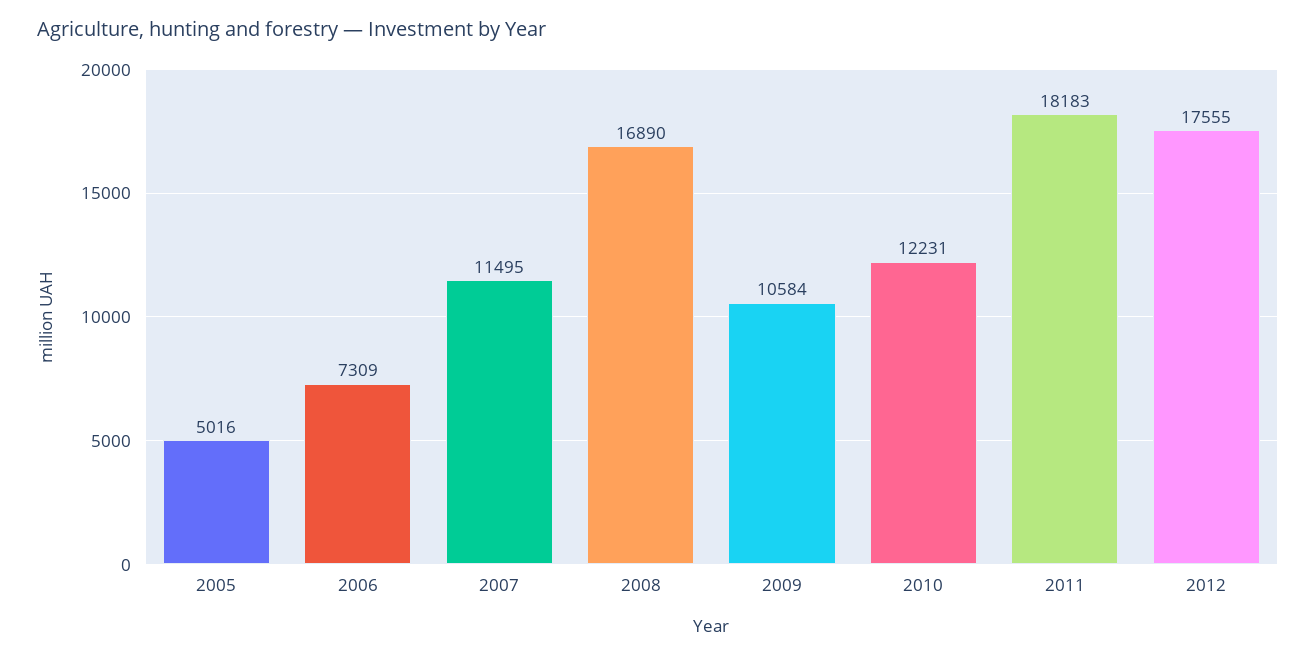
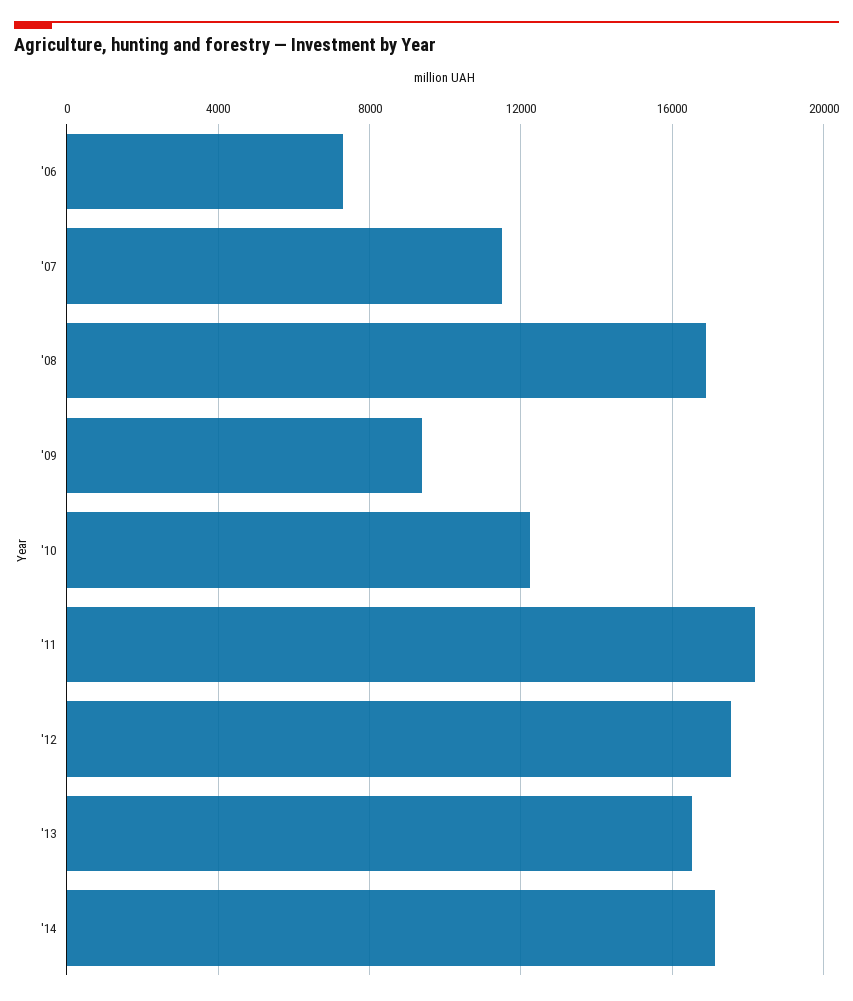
2005: 5016 -> none
2009: 10584 -> 9500
'13: none -> 16500
'14: none -> 17000

